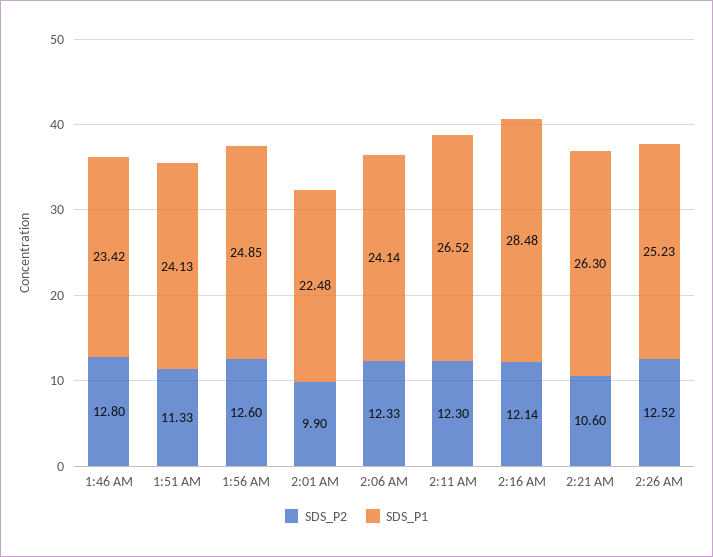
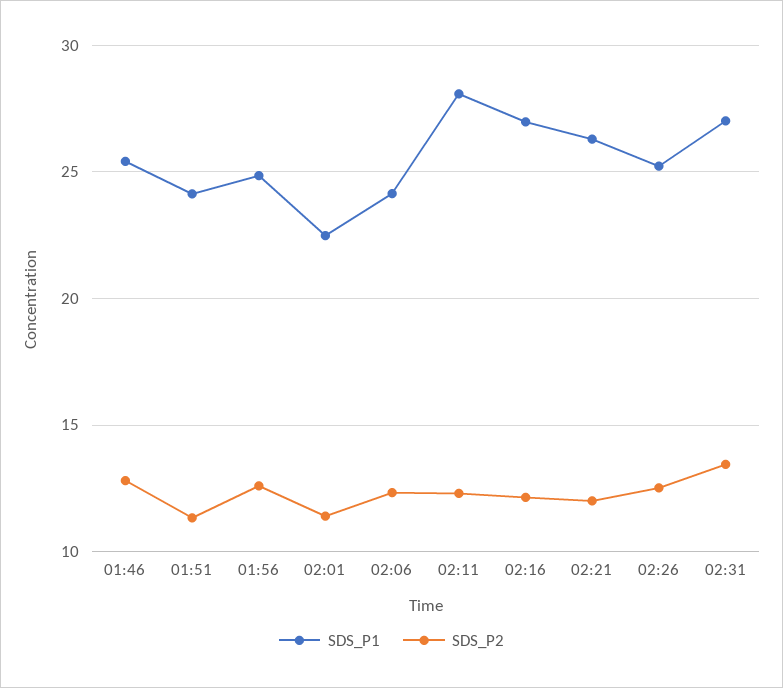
SDS_P1, 1:46 AM: 23.42 -> 25.5
SDS_P2, 2:01 AM: 9.9 -> 11.5
SDS_P1, 2:11 AM: 26.52 -> 28
SDS_P1, 2:16 AM: 28.48 -> 27
SDS_P2, 2:21 AM: 10.6 -> 12
SDS_P1, 02:31: none -> 27
SDS_P2, 02:31: none -> 13.5

